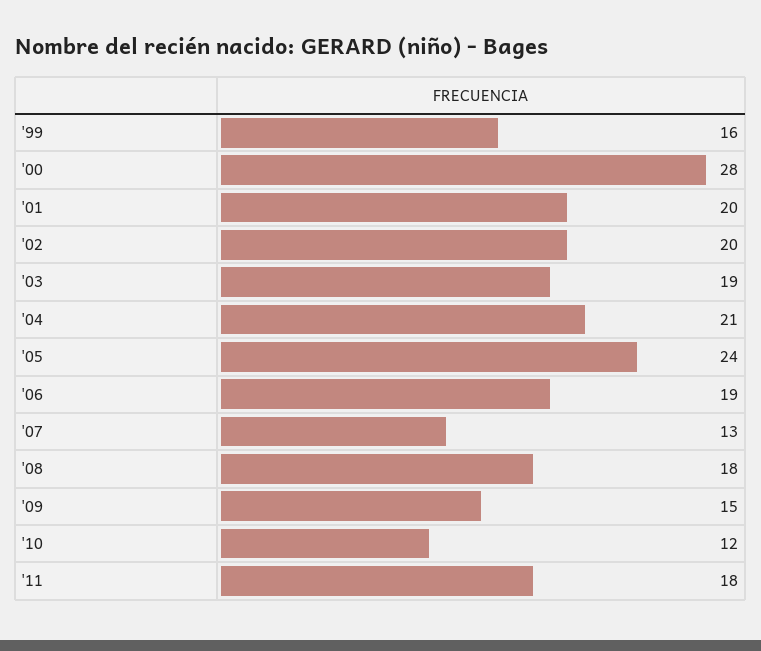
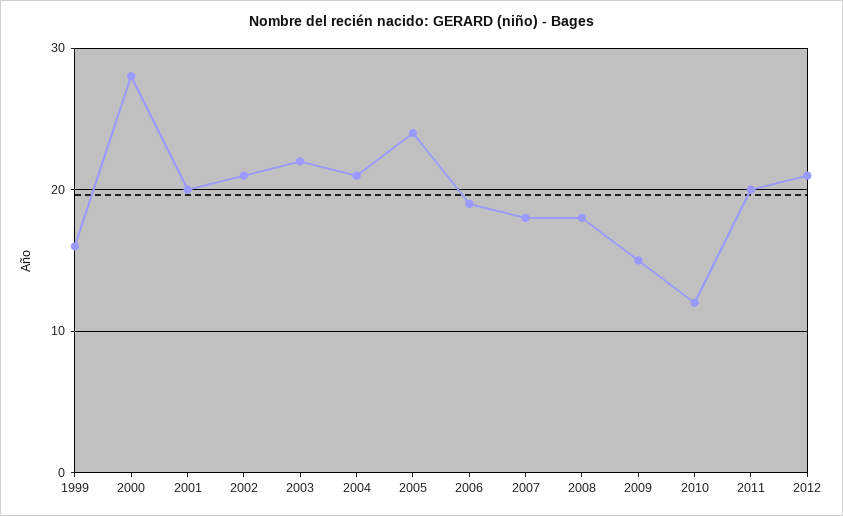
'02: 20 -> 21
'03: 19 -> 22
'07: 13 -> 18
'11: 18 -> 20
2012: none -> 21

